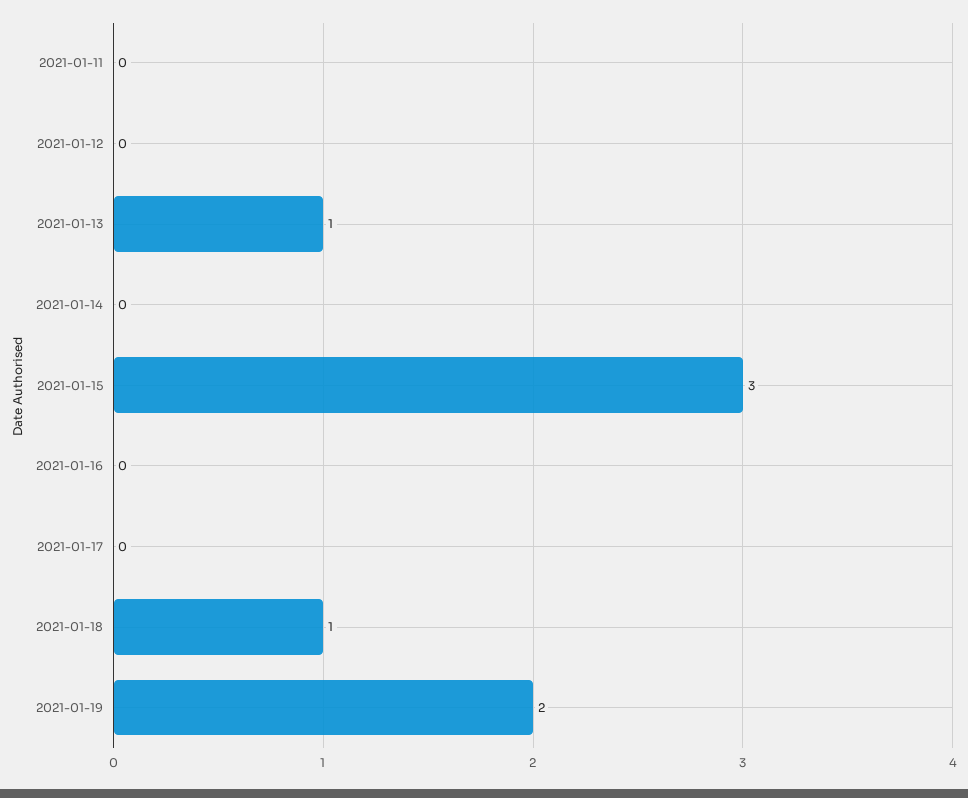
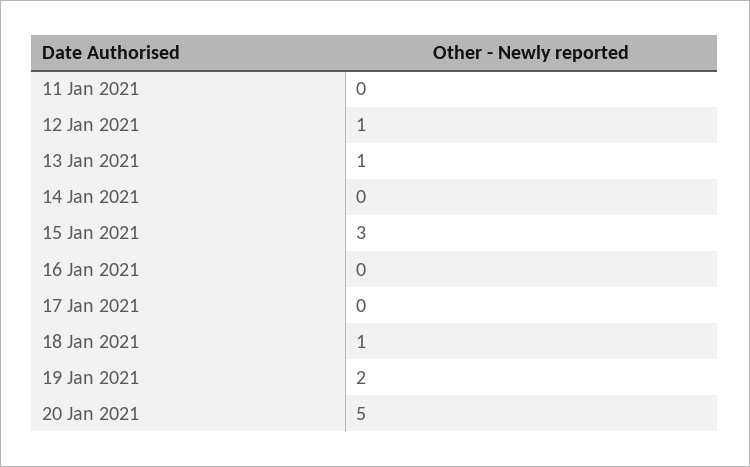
2021-01-12: 0 -> 1
20 Jan 2021: none -> 5

